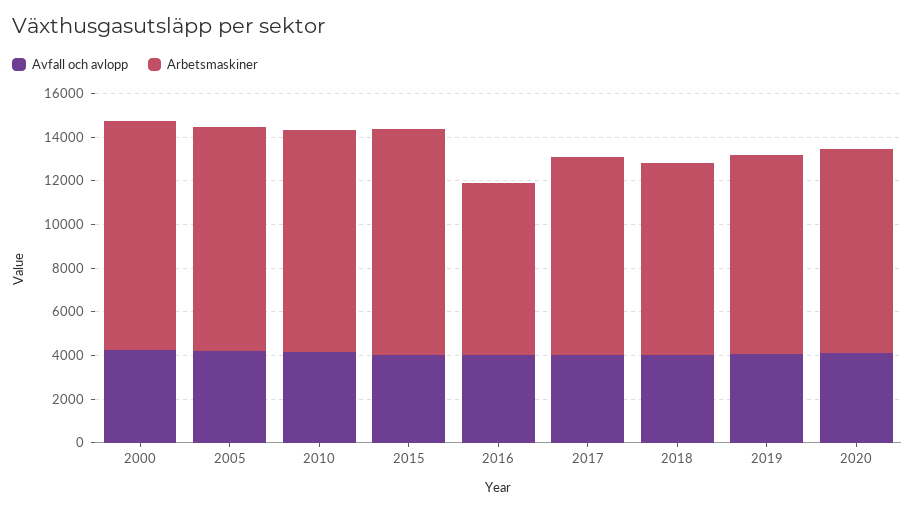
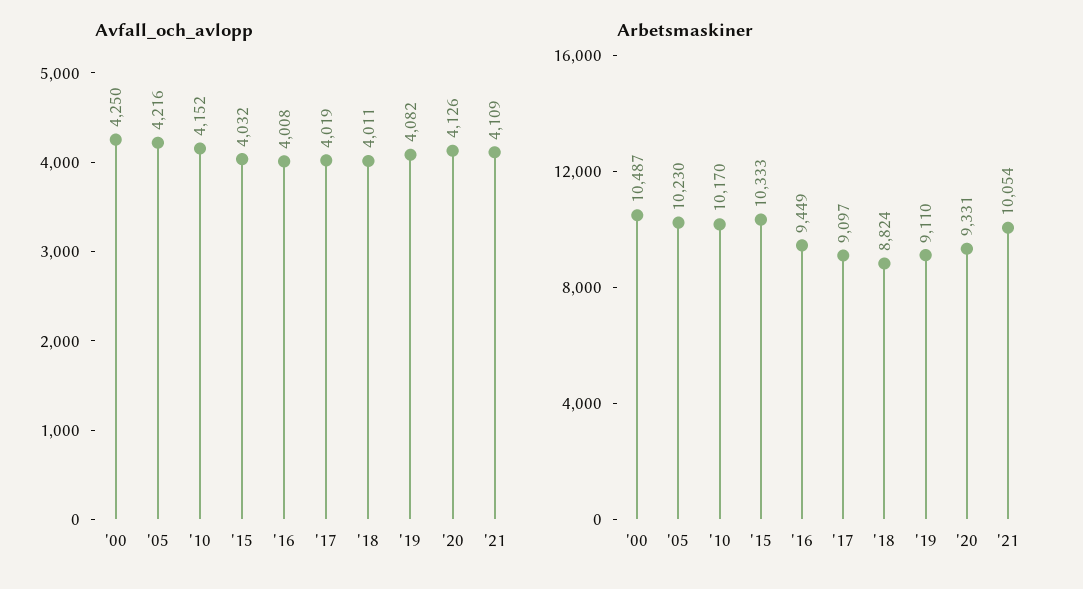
Arbetsmaskiner, 2016: 8000 -> 9449
Avfall och avlopp, '21: none -> 4109
Arbetsmaskiner, '21: none -> 10054

